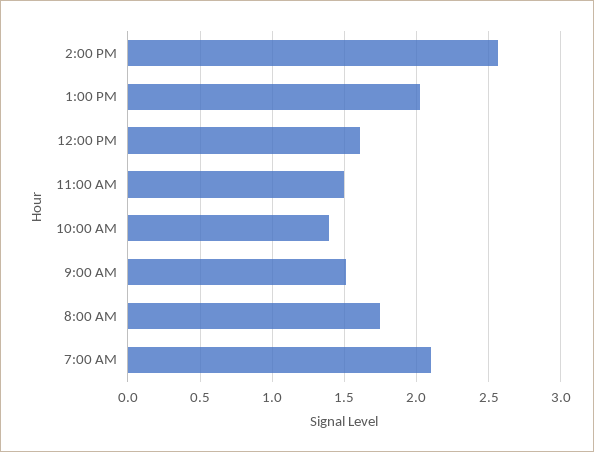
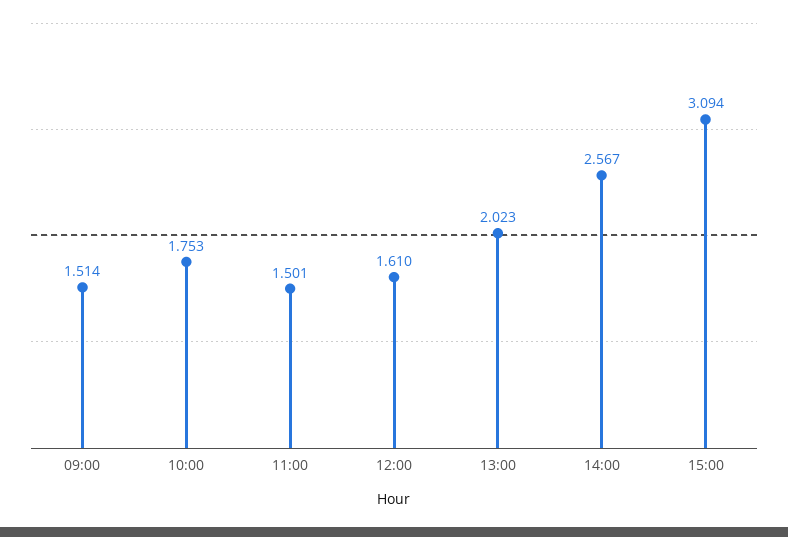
10:00 AM: 1.4 -> 1.753
8:00 AM: 1.75 -> none
7:00 AM: 2.1 -> none
15:00: none -> 3.094

